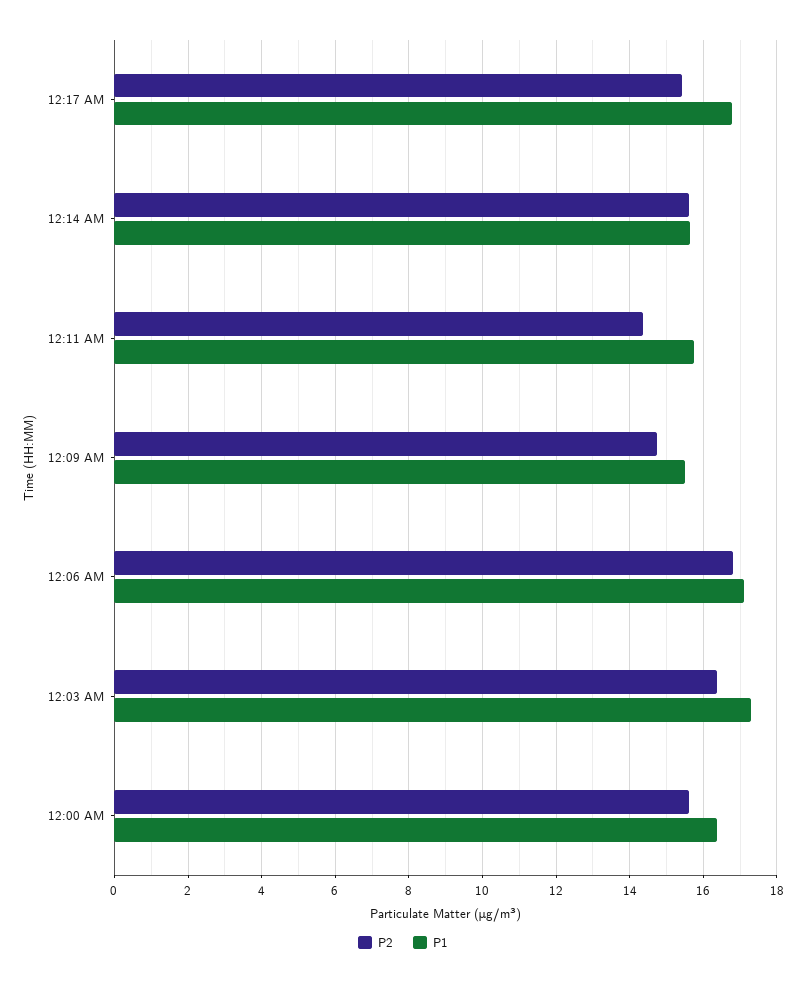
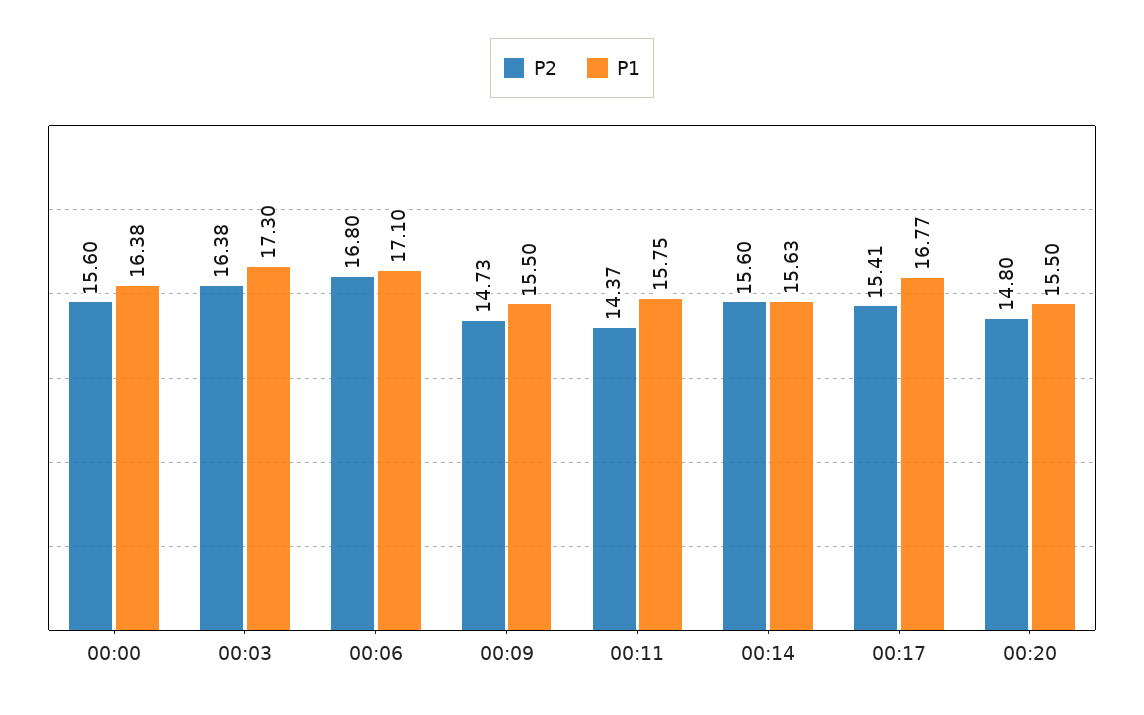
P2, 00:20: none -> 14.8
P1, 00:20: none -> 15.5

